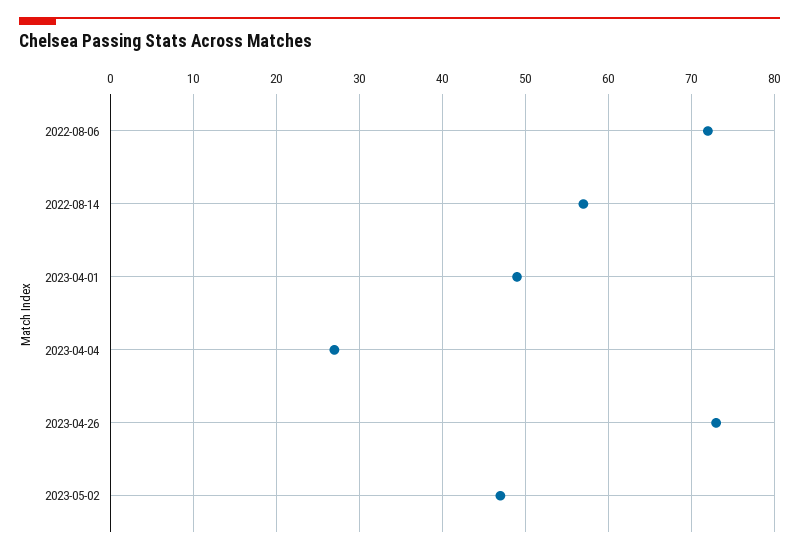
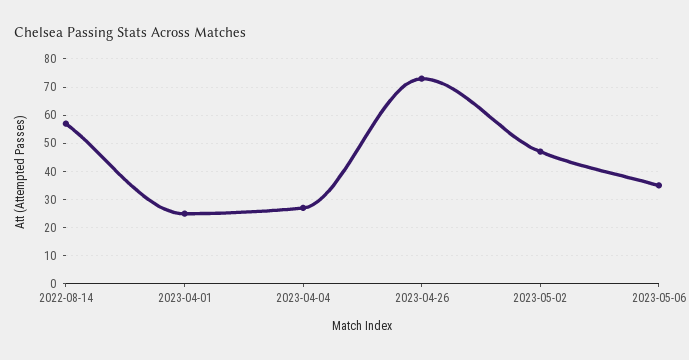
2022-08-06: 72 -> none
2023-04-01: 49 -> 25
2023-05-06: none -> 35

